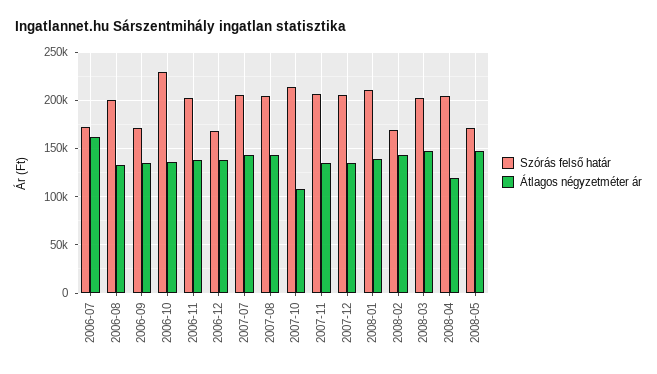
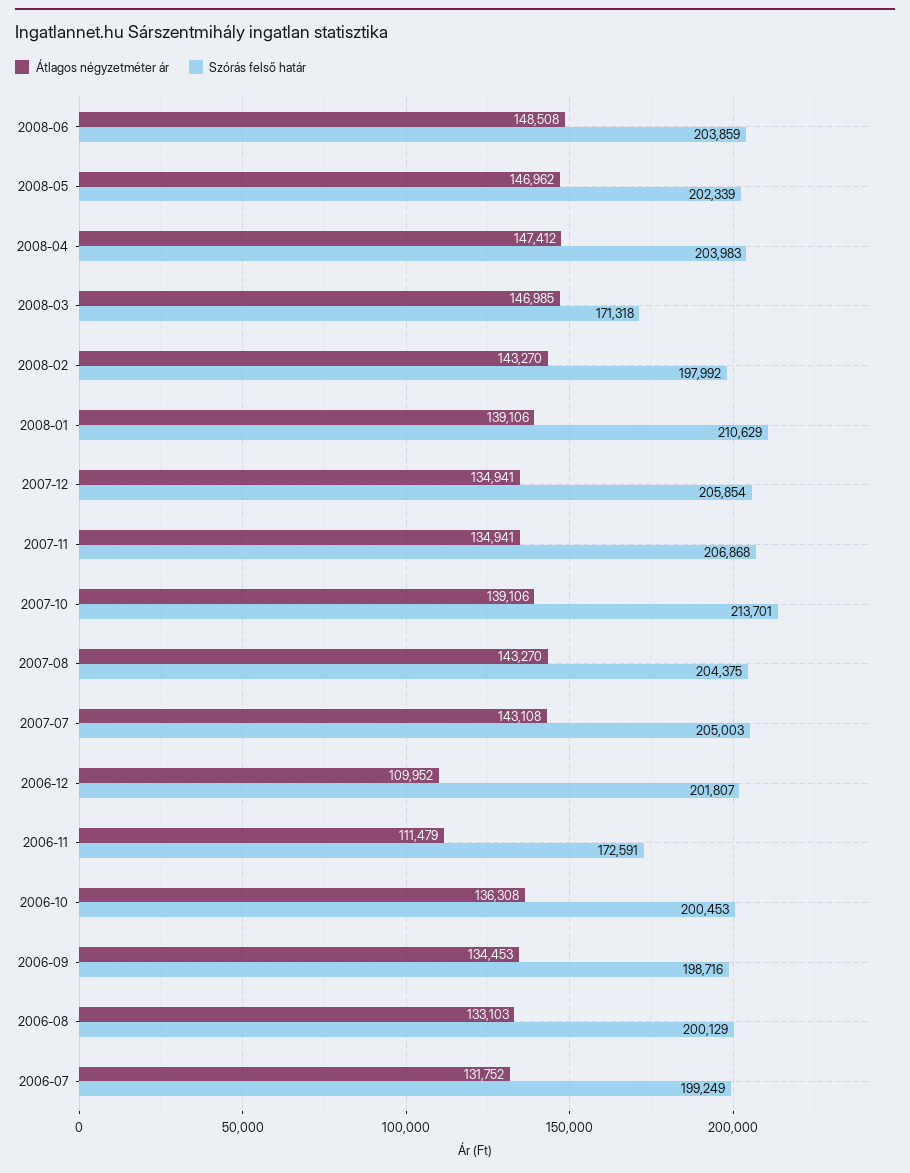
Szórás felső határ, 2006-07: 170000 -> 199249
Átlagos négyzetméter ár, 2006-07: 160000 -> 131752
Szórás felső határ, 2006-09: 170000 -> 198716
Szórás felső határ, 2006-10: 230000 -> 200453
Szórás felső határ, 2006-11: 200000 -> 172591
Átlagos négyzetméter ár, 2006-11: 140000 -> 111479
Szórás felső határ, 2006-12: 170000 -> 201807
Átlagos négyzetméter ár, 2006-12: 140000 -> 109952
Átlagos négyzetméter ár, 2007-10: 110000 -> 139106
Szórás felső határ, 2008-02: 170000 -> 197992
Szórás felső határ, 2008-03: 200000 -> 171318
Átlagos négyzetméter ár, 2008-04: 120000 -> 147412
Szórás felső határ, 2008-05: 170000 -> 202339
Átlagos négyzetméter ár, 2008-06: none -> 148508
Szórás felső határ, 2008-06: none -> 203859

